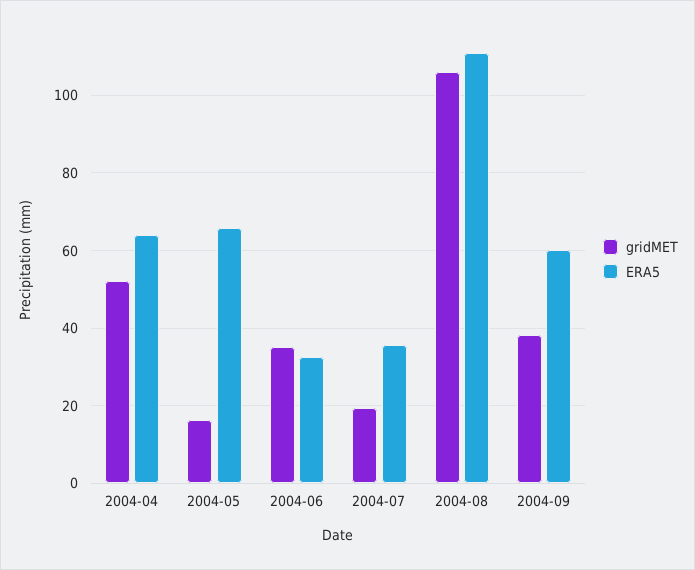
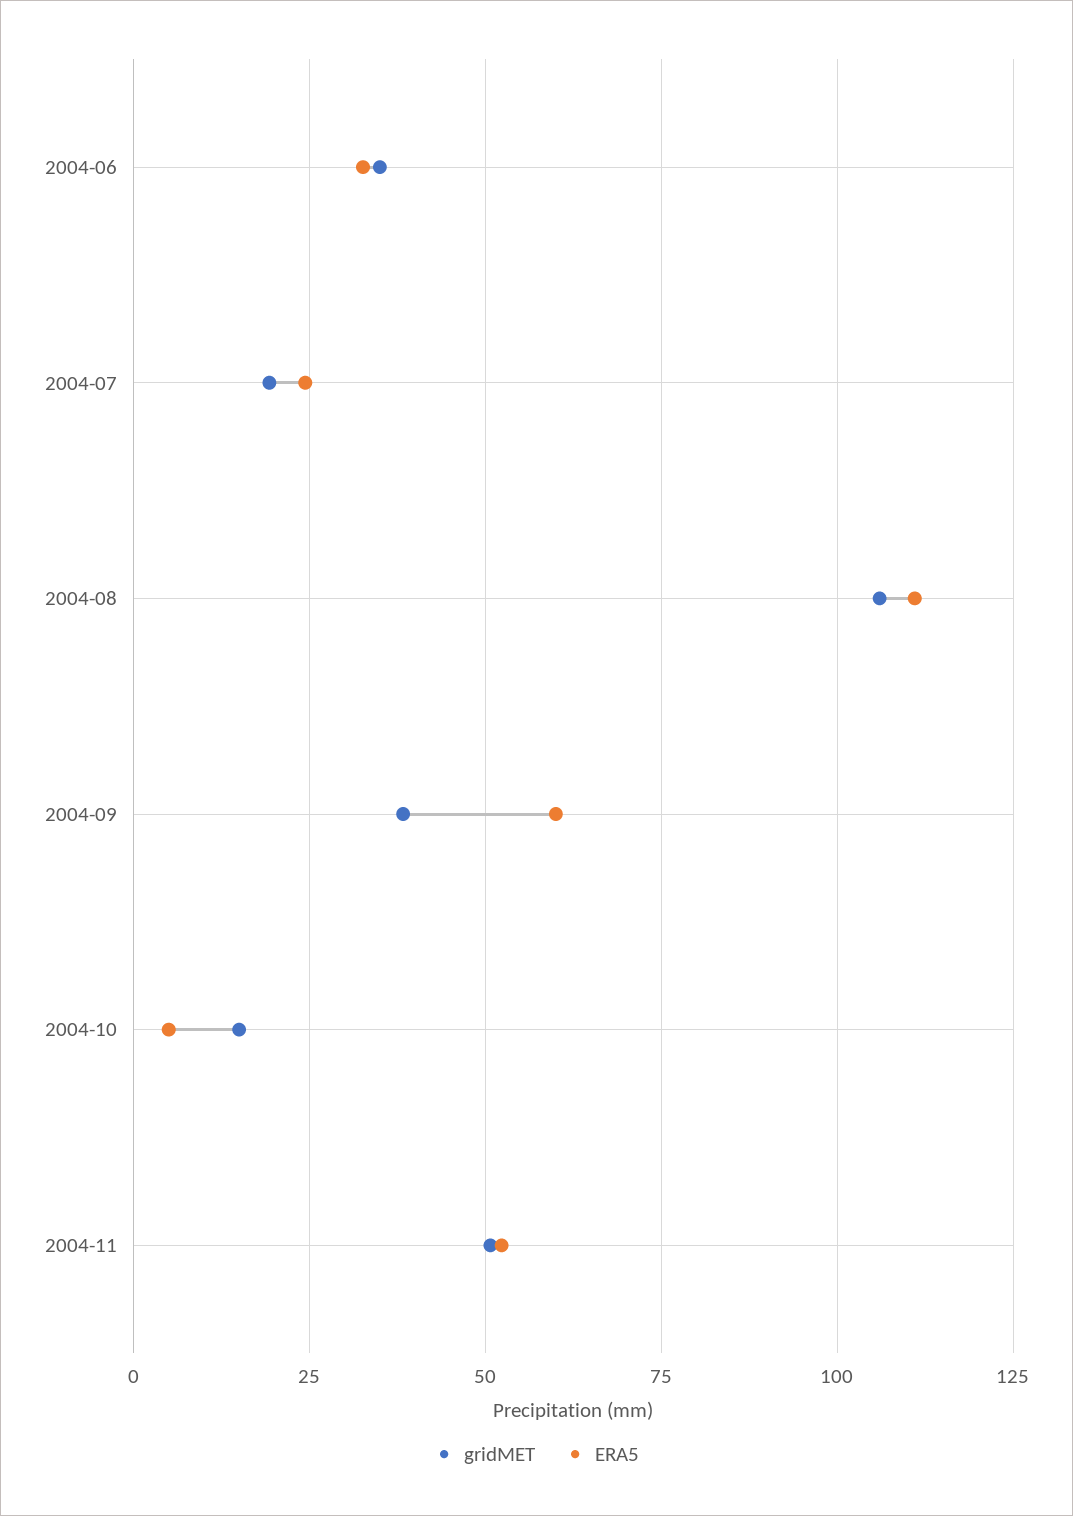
gridMET, 2004-04: 52 -> none
ERA5, 2004-04: 64 -> none
gridMET, 2004-05: 16 -> none
ERA5, 2004-05: 66 -> none
ERA5, 2004-07: 36 -> 25
gridMET, 2004-10: none -> 15
ERA5, 2004-10: none -> 5
gridMET, 2004-11: none -> 50
ERA5, 2004-11: none -> 52.5

